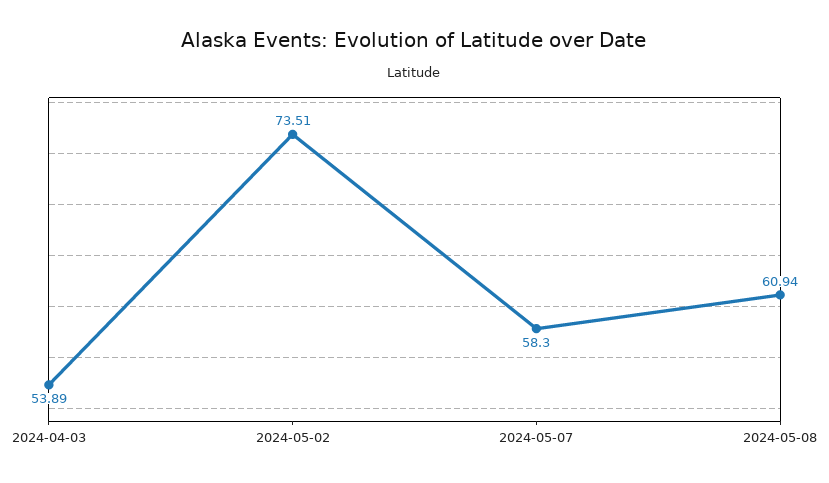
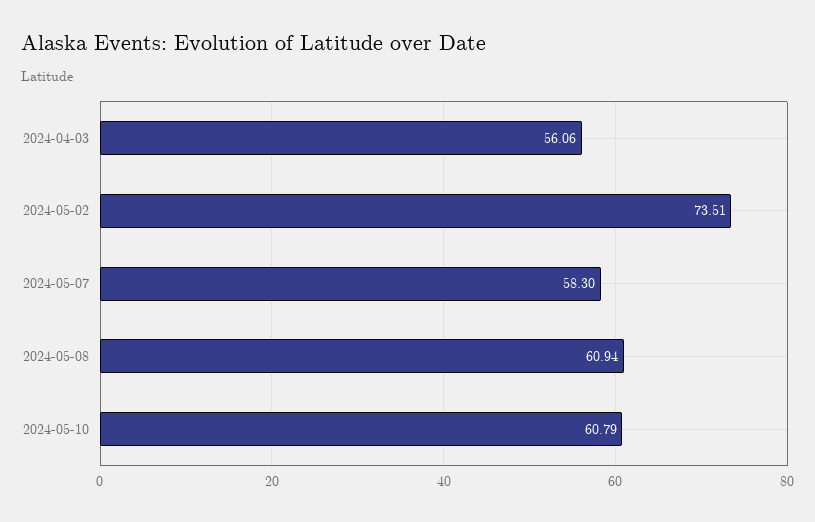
2024-04-03: 53.89 -> 56.06
2024-05-10: none -> 60.79

